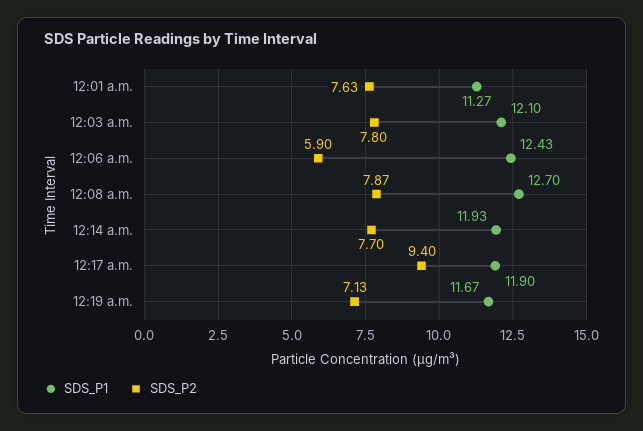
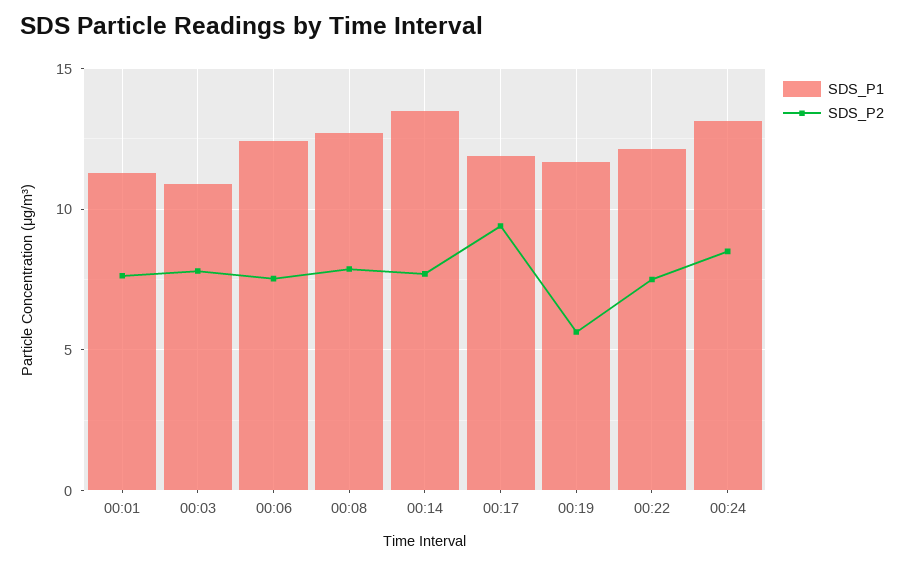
SDS_P1, 12:03 a.m.: 12.1 -> 11
SDS_P2, 12:06 a.m.: 5.9 -> 7.5
SDS_P1, 12:14 a.m.: 11.93 -> 13.5
SDS_P2, 12:19 a.m.: 7.13 -> 5.5
SDS_P1, 00:22: none -> 12
SDS_P2, 00:22: none -> 7.5
SDS_P1, 00:24: none -> 13
SDS_P2, 00:24: none -> 8.5

